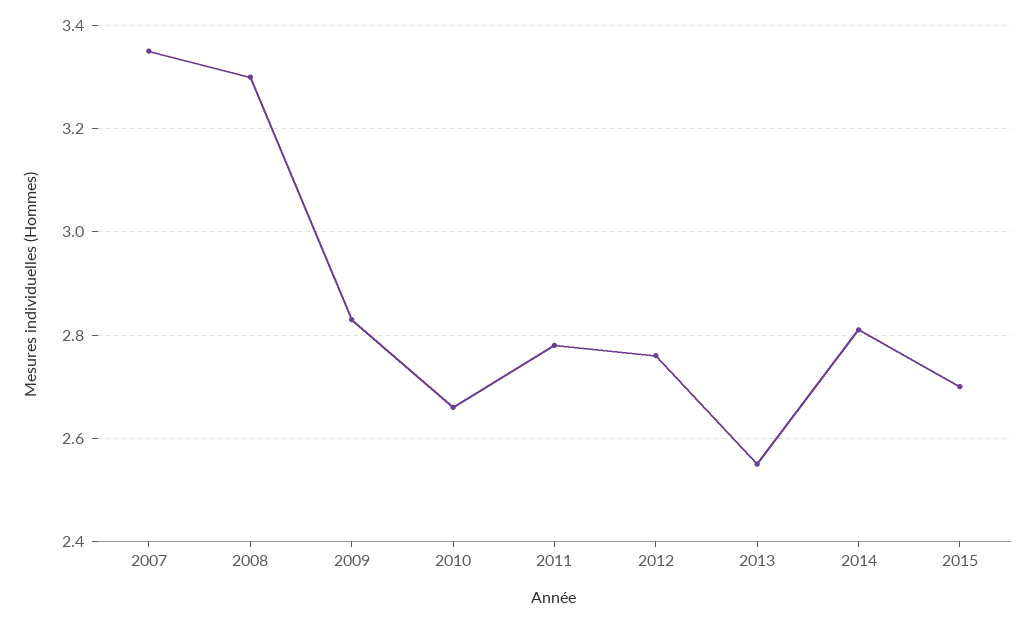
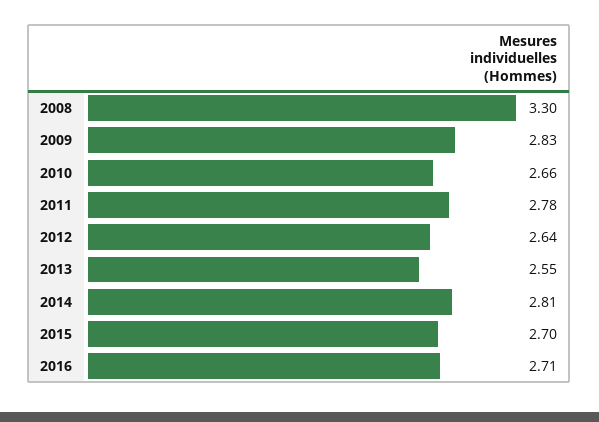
2007: 3.35 -> none
2012: 2.75 -> 2.64
2016: none -> 2.71

